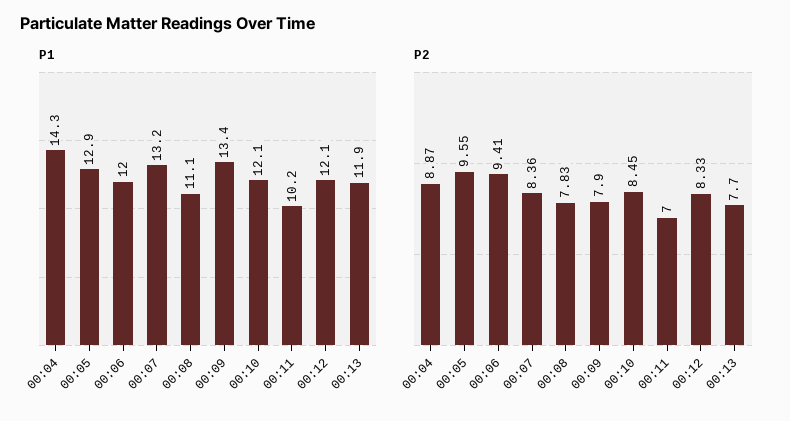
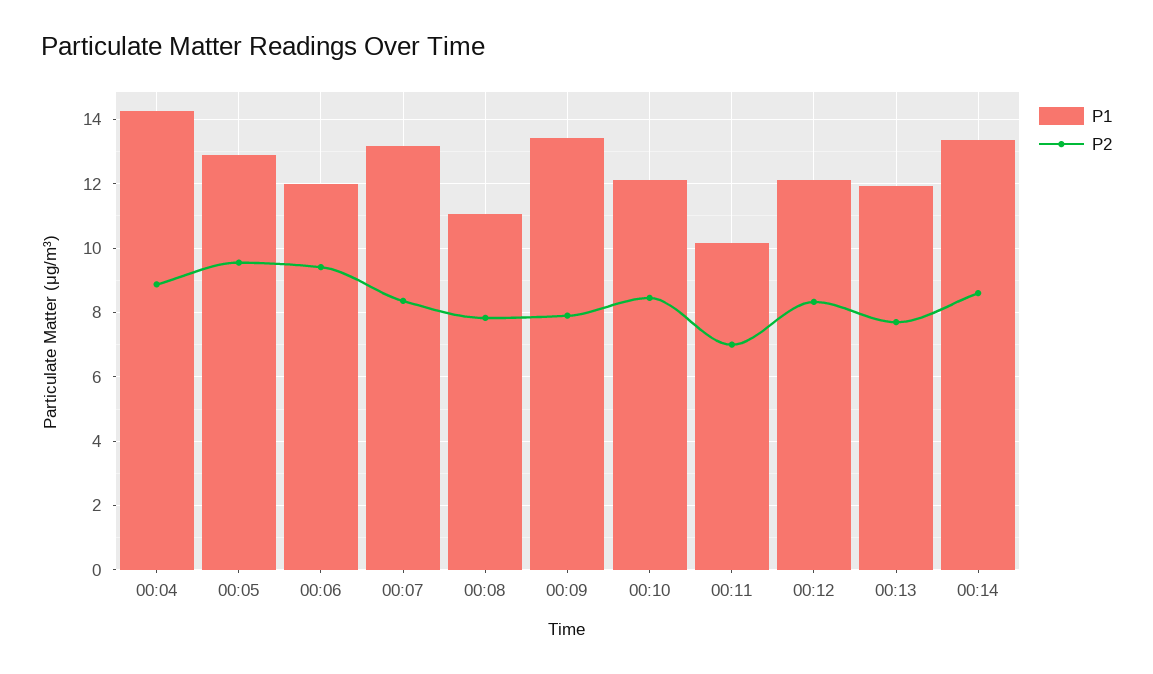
P1, 00:14: none -> 13.4
P2, 00:14: none -> 8.6

